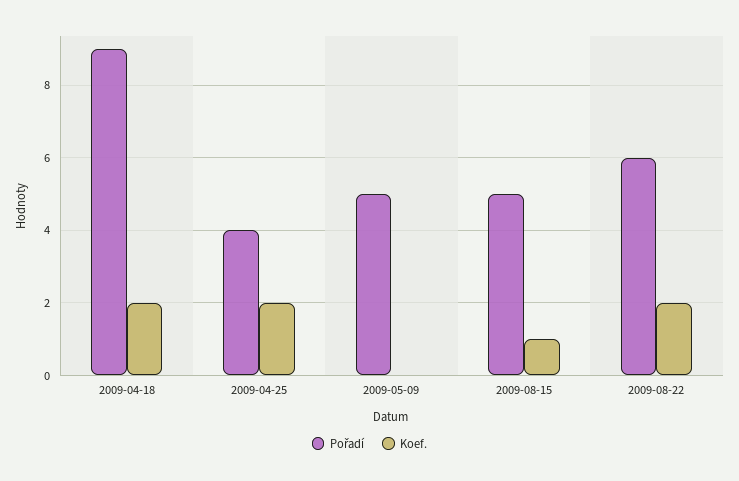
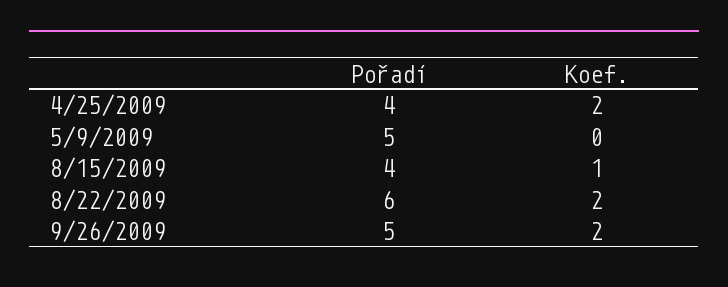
Pořadí, 2009-04-18: 9 -> none
Koef., 2009-04-18: 2 -> none
Pořadí, 2009-08-15: 5 -> 4
Pořadí, 9/26/2009: none -> 5
Koef., 9/26/2009: none -> 2

